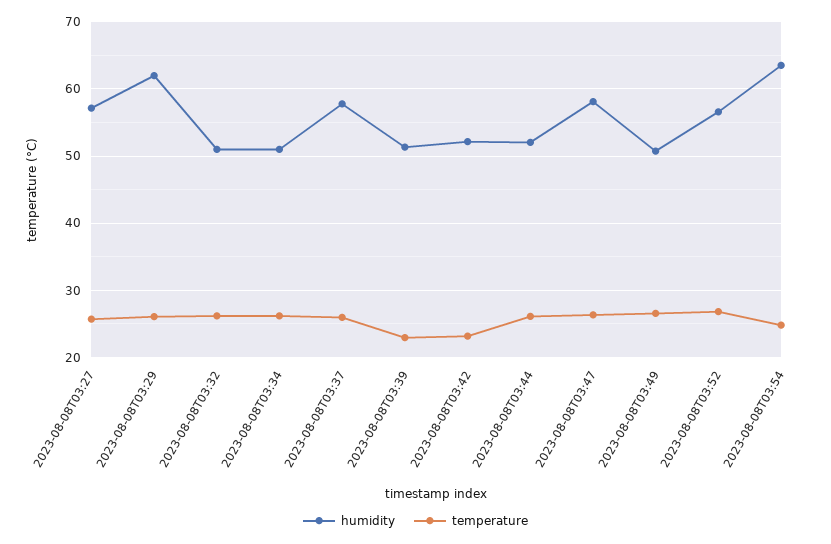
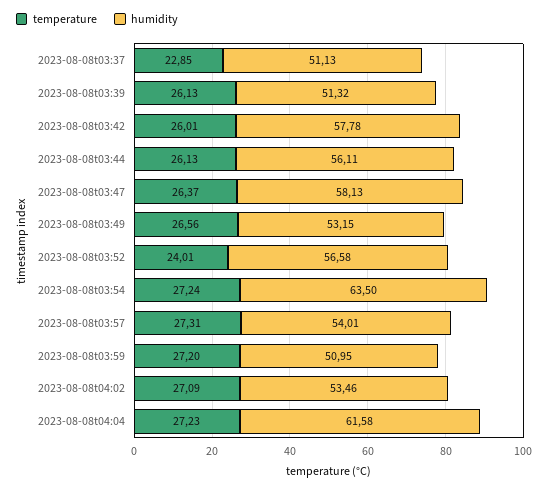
humidity, 2023-08-08T03:27: 57 -> none
temperature, 2023-08-08T03:27: 26 -> none
humidity, 2023-08-08T03:29: 62 -> none
temperature, 2023-08-08T03:29: 26 -> none
humidity, 2023-08-08T03:32: 51 -> none
temperature, 2023-08-08T03:32: 26 -> none
humidity, 2023-08-08T03:34: 51 -> none
temperature, 2023-08-08T03:34: 26 -> none
humidity, 2023-08-08T03:37: 58 -> 51.13
temperature, 2023-08-08T03:37: 26 -> 22.85
temperature, 2023-08-08T03:39: 23 -> 26.13
humidity, 2023-08-08T03:42: 52 -> 57.78
temperature, 2023-08-08T03:42: 23 -> 26.01
humidity, 2023-08-08T03:44: 52 -> 56.11
humidity, 2023-08-08T03:49: 51 -> 53.15
temperature, 2023-08-08T03:52: 27 -> 24.01
temperature, 2023-08-08T03:54: 25 -> 27.24
temperature, 2023-08-08t03:57: none -> 27.31
humidity, 2023-08-08t03:57: none -> 54.01
temperature, 2023-08-08t03:59: none -> 27.2
humidity, 2023-08-08t03:59: none -> 50.95
temperature, 2023-08-08t04:02: none -> 27.09
humidity, 2023-08-08t04:02: none -> 53.46
temperature, 2023-08-08t04:04: none -> 27.23
humidity, 2023-08-08t04:04: none -> 61.58

